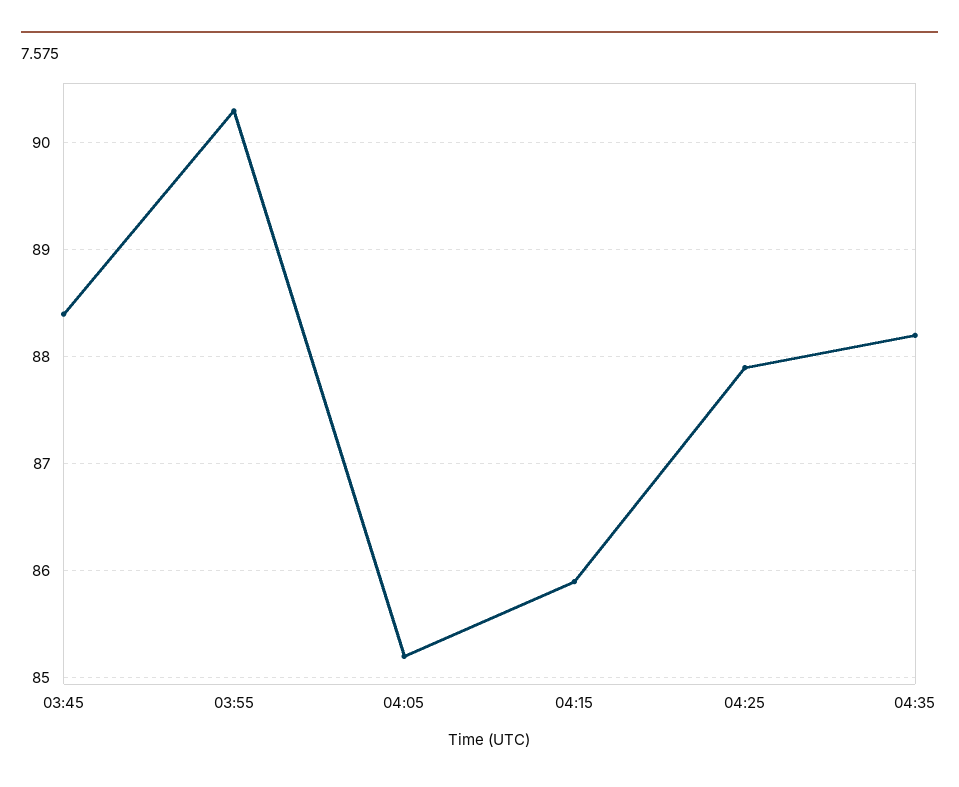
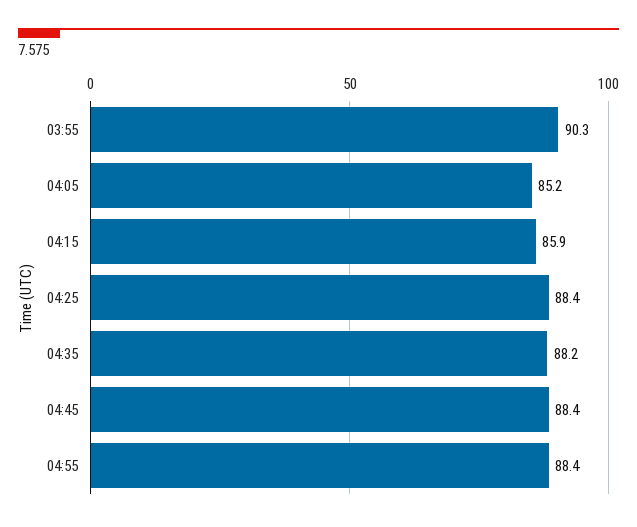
03:45: 88.4 -> none
04:25: 87.9 -> 88.4
04:45: none -> 88.4
04:55: none -> 88.4

